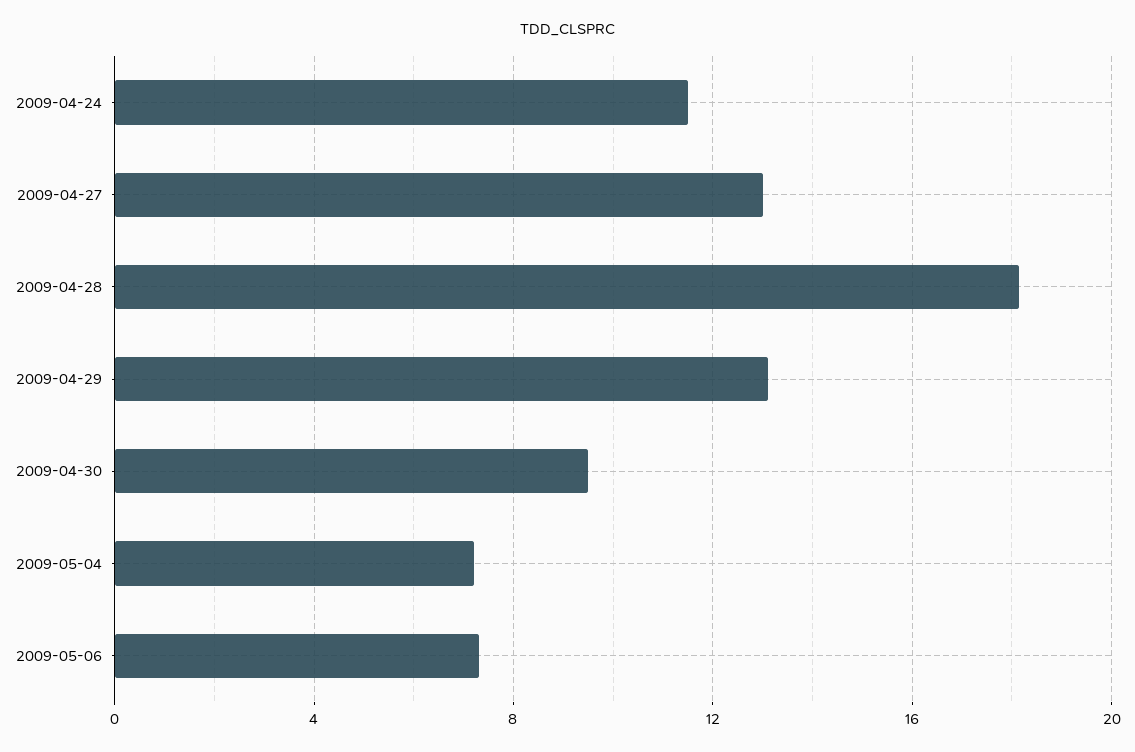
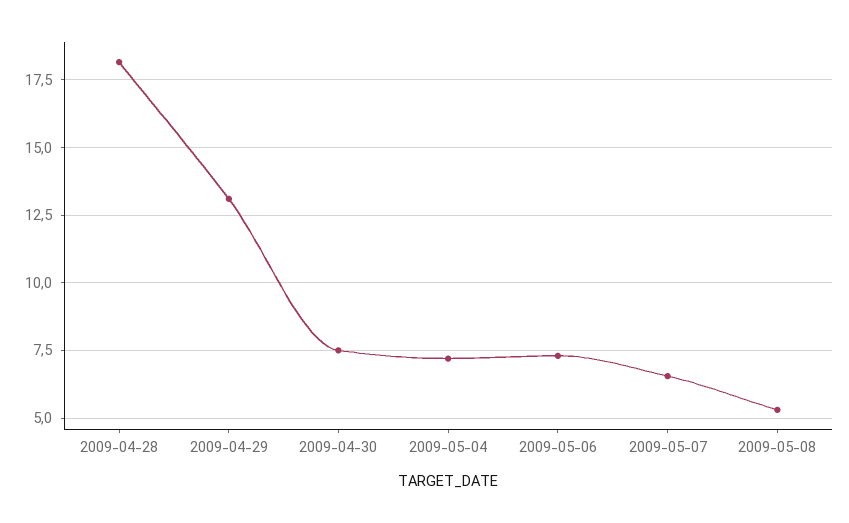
2009-04-24: 11.5 -> none
2009-04-27: 13 -> none
2009-04-30: 9.5 -> 7.5
2009-05-07: none -> 6.5
2009-05-08: none -> 5.25

